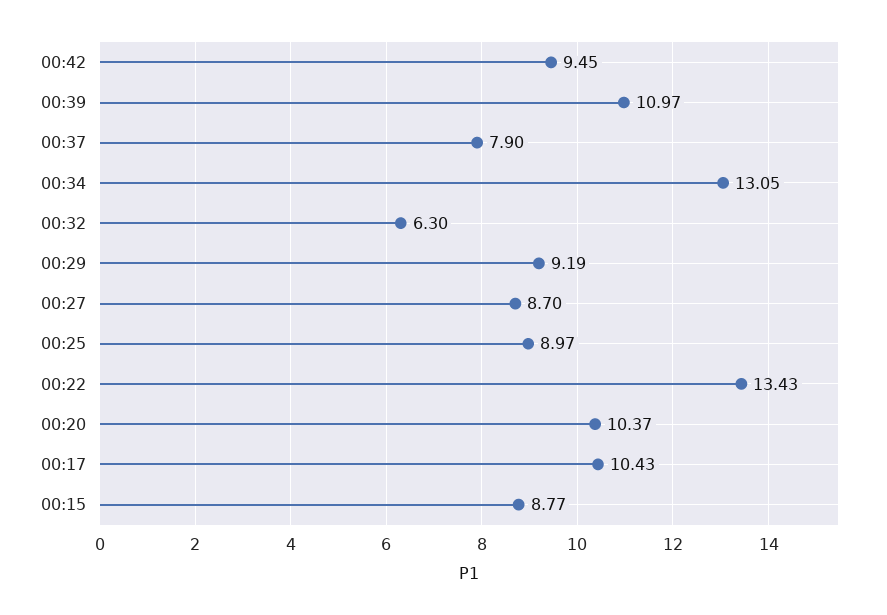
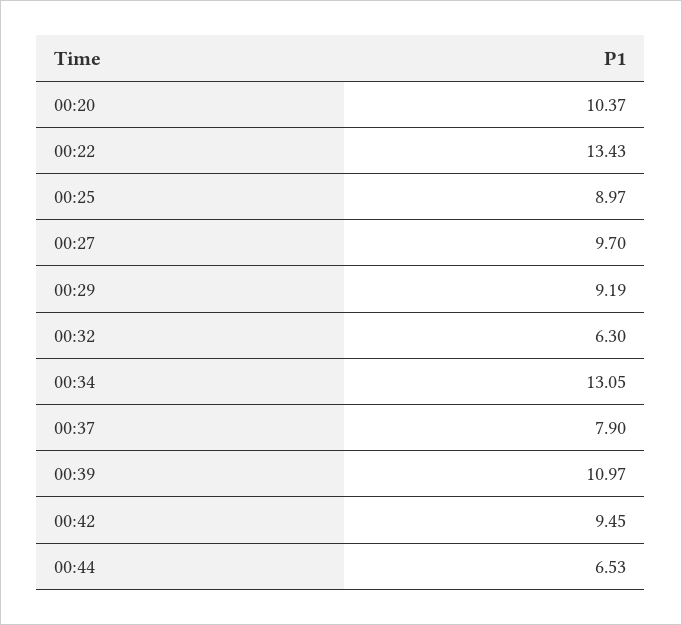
00:27: 8.7 -> 9.7
00:17: 10.43 -> none
00:15: 8.77 -> none
00:44: none -> 6.53

